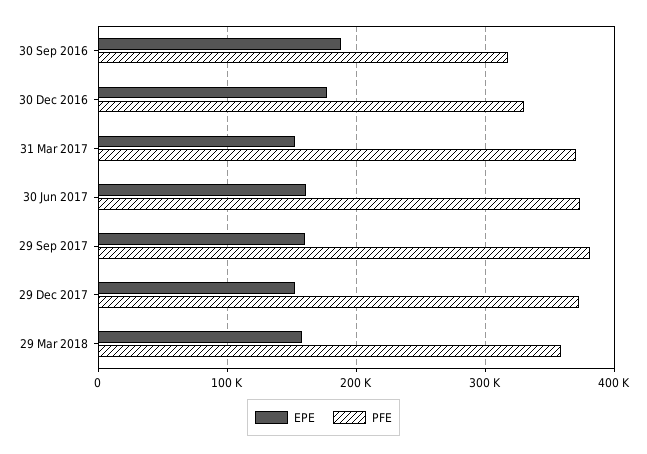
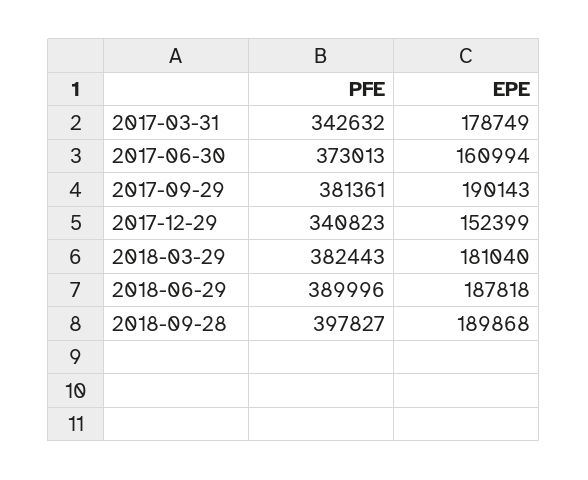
EPE, 30 Sep 2016: 190000 -> none
PFE, 30 Sep 2016: 320000 -> none
EPE, 30 Dec 2016: 180000 -> none
PFE, 30 Dec 2016: 330000 -> none
EPE, 31 Mar 2017: 150000 -> 178749
PFE, 31 Mar 2017: 370000 -> 342632
EPE, 29 Sep 2017: 160000 -> 190143
PFE, 29 Dec 2017: 370000 -> 340823
EPE, 29 Mar 2018: 160000 -> 181040
PFE, 29 Mar 2018: 360000 -> 382443
PFE, 2018-06-29: none -> 389996
EPE, 2018-06-29: none -> 187818
PFE, 2018-09-28: none -> 397827
EPE, 2018-09-28: none -> 189868

